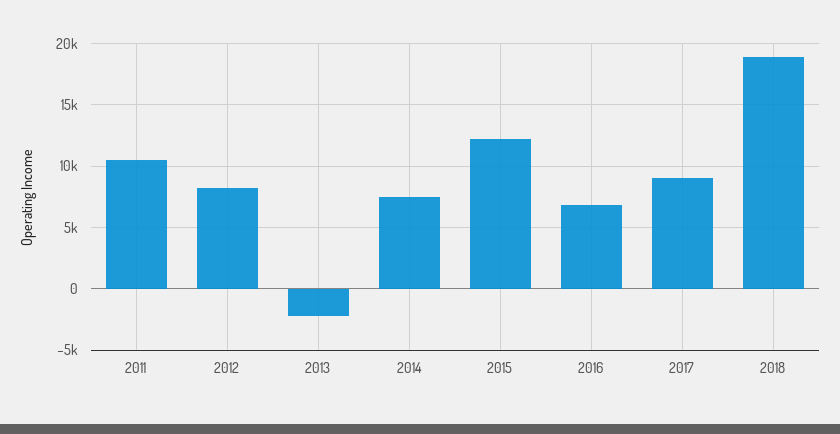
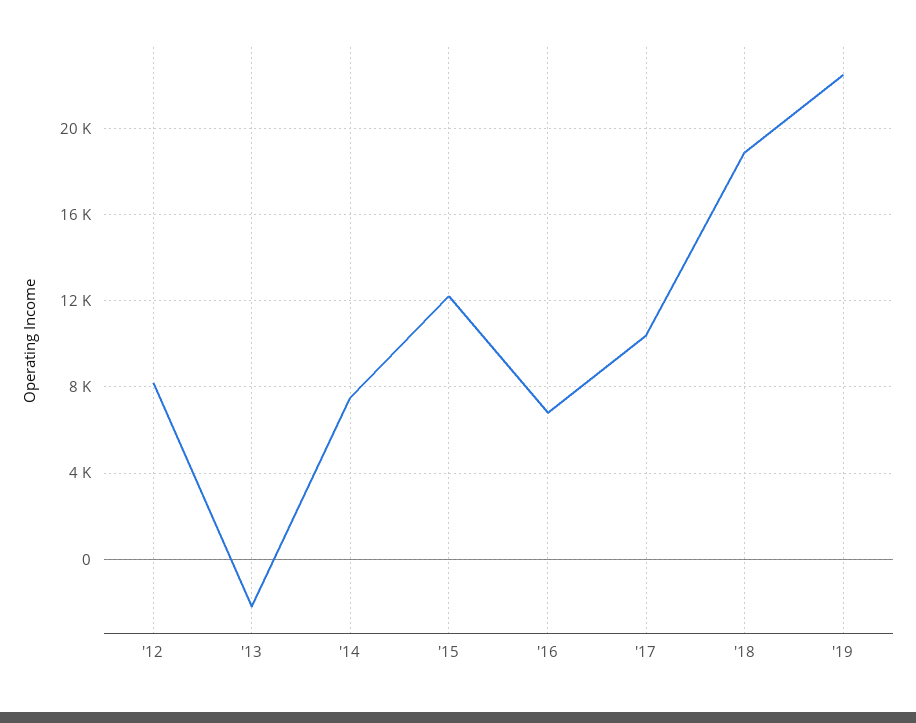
2011: 10500 -> none
2017: 9000 -> 10500
'19: none -> 22500

